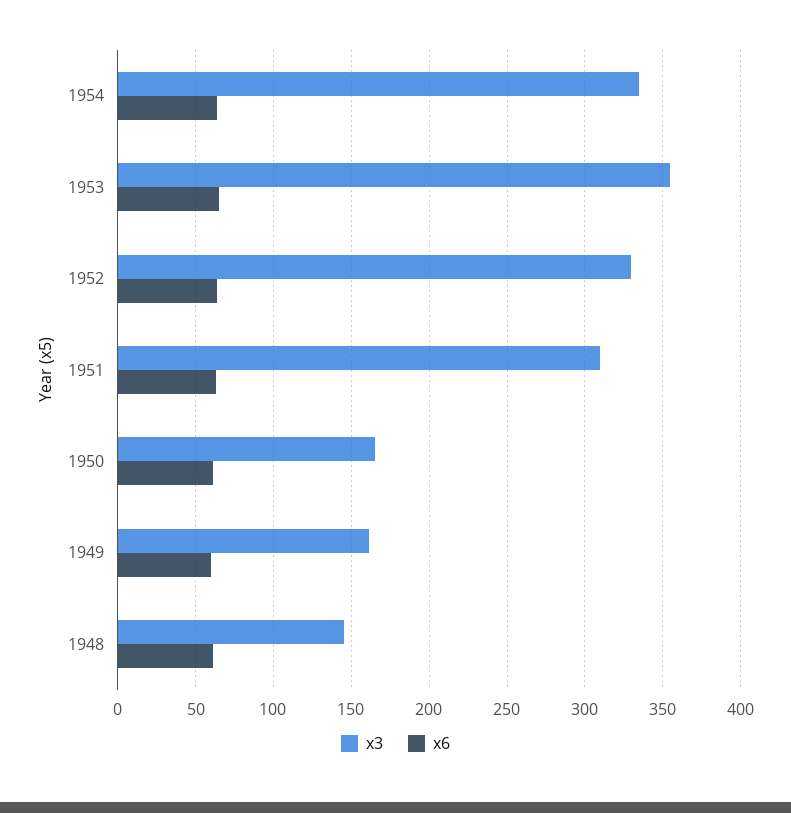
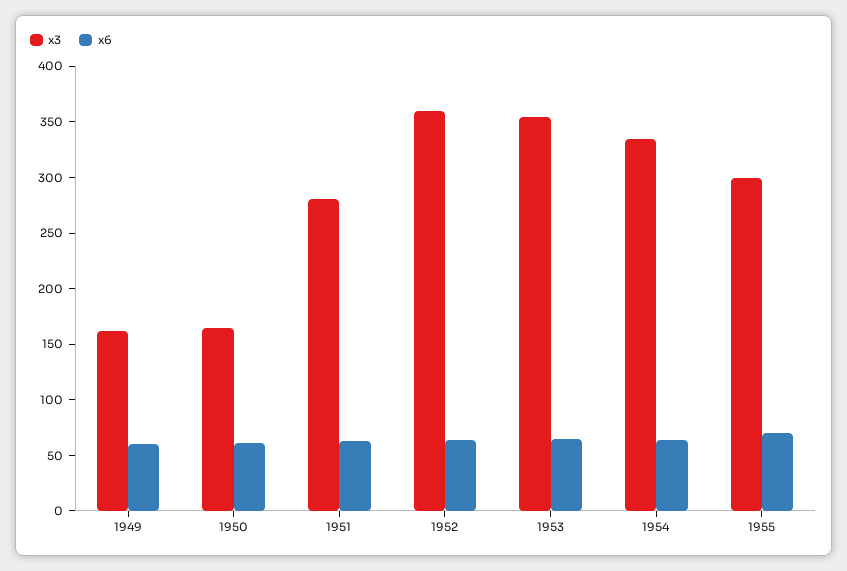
x3, 1952: 330 -> 360
x3, 1951: 310 -> 280
x3, 1948: 145 -> none
x6, 1948: 60 -> none
x3, 1955: none -> 300
x6, 1955: none -> 70

